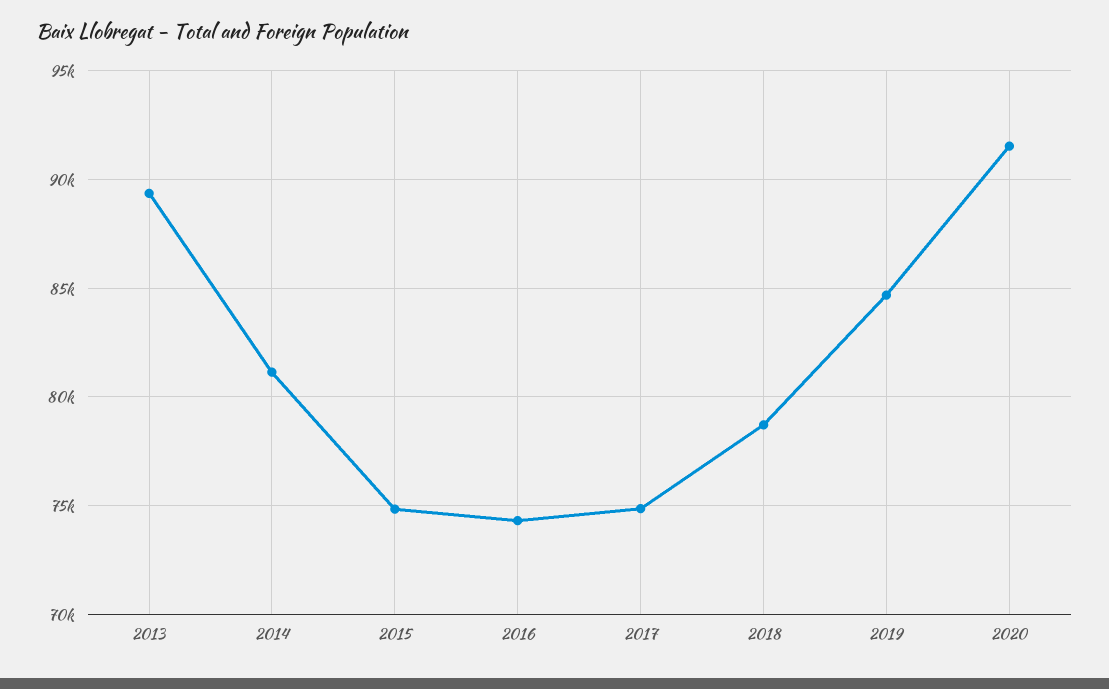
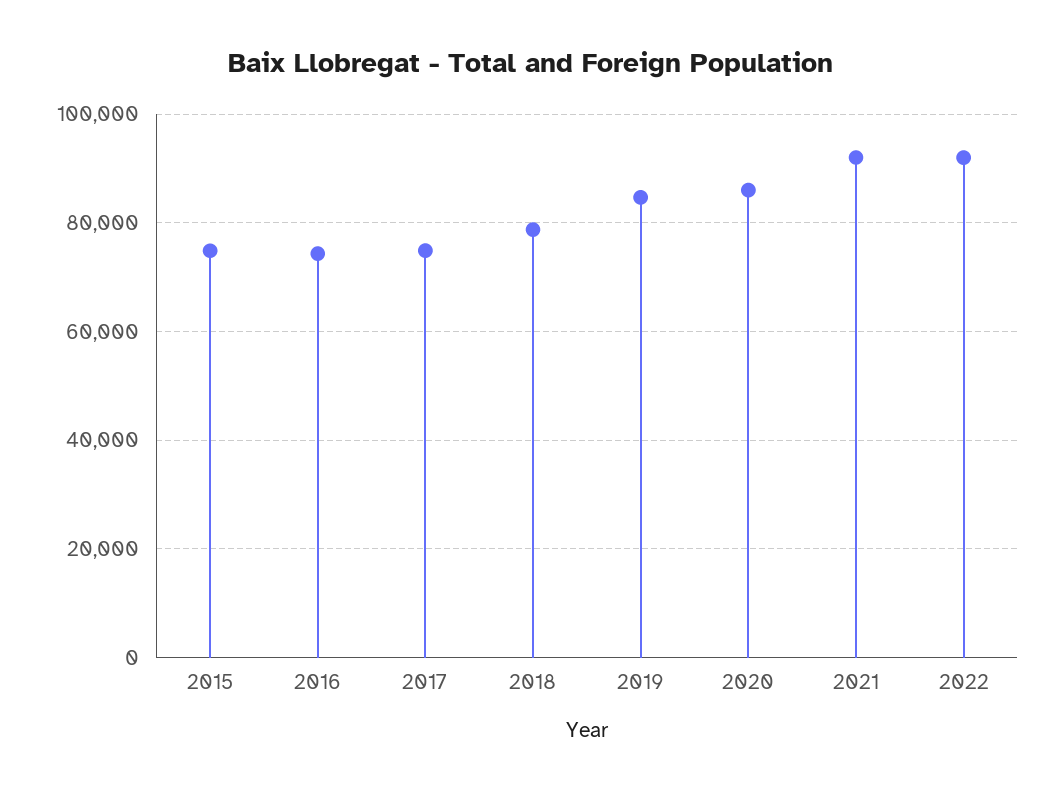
2013: 89500 -> none
2014: 81000 -> none
2020: 91500 -> 86000
2021: none -> 92000
2022: none -> 92000

